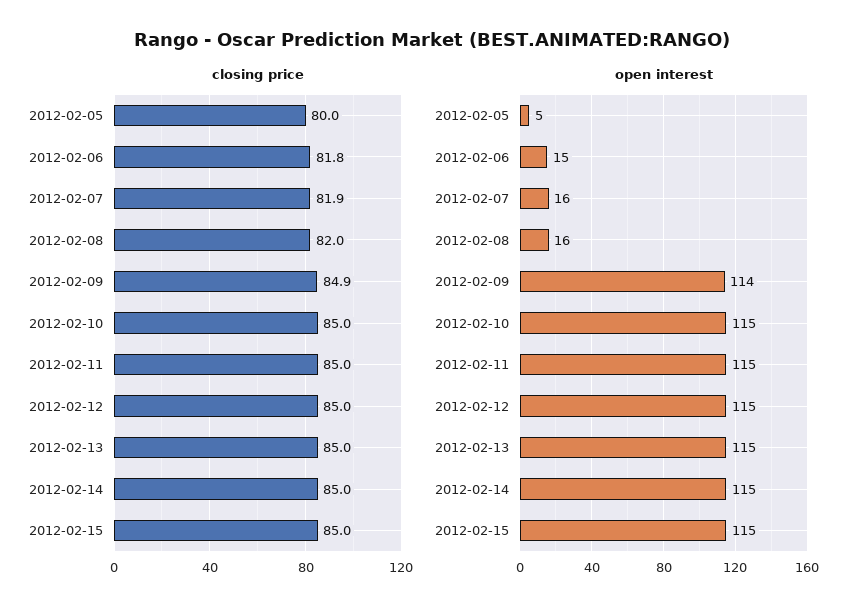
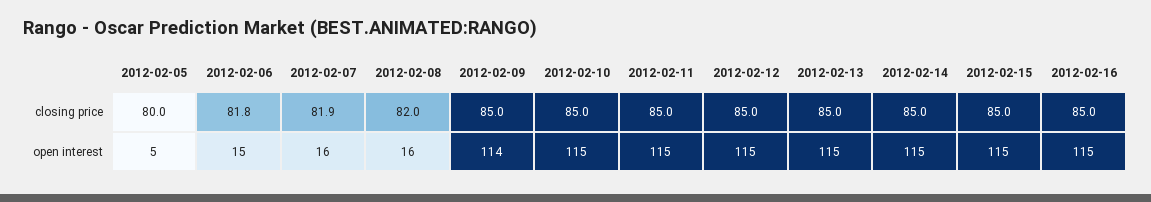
closing price, 2012-02-09: 84.9 -> 85
closing price, 2012-02-16: none -> 85
open interest, 2012-02-16: none -> 115

